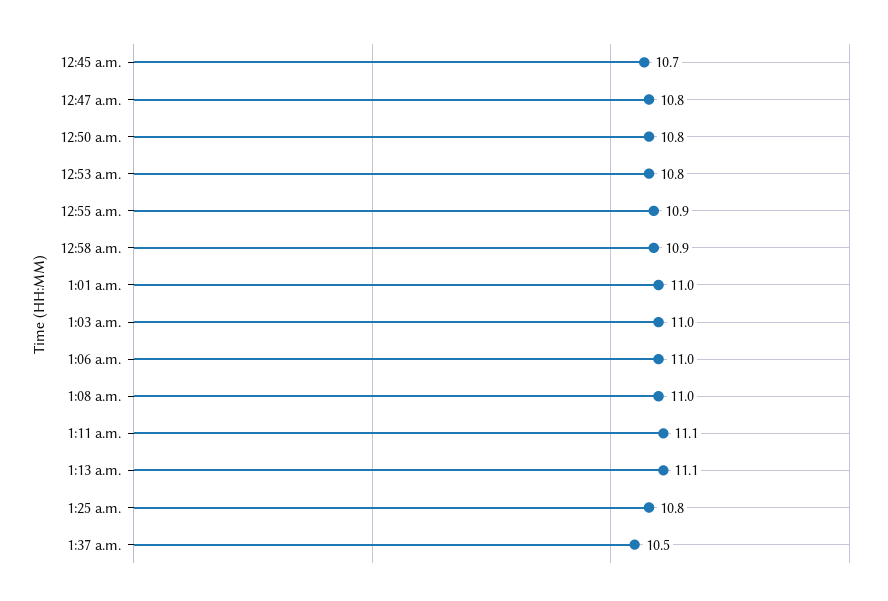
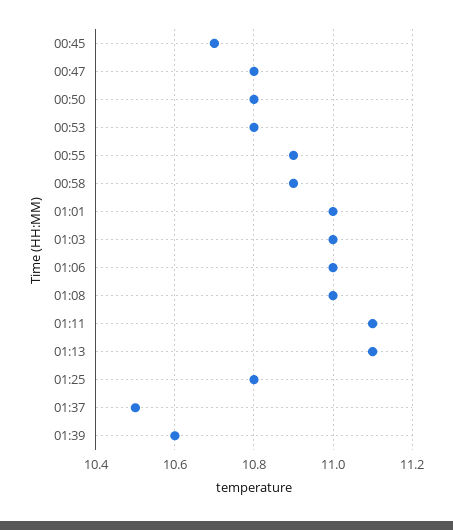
01:39: none -> 10.6

